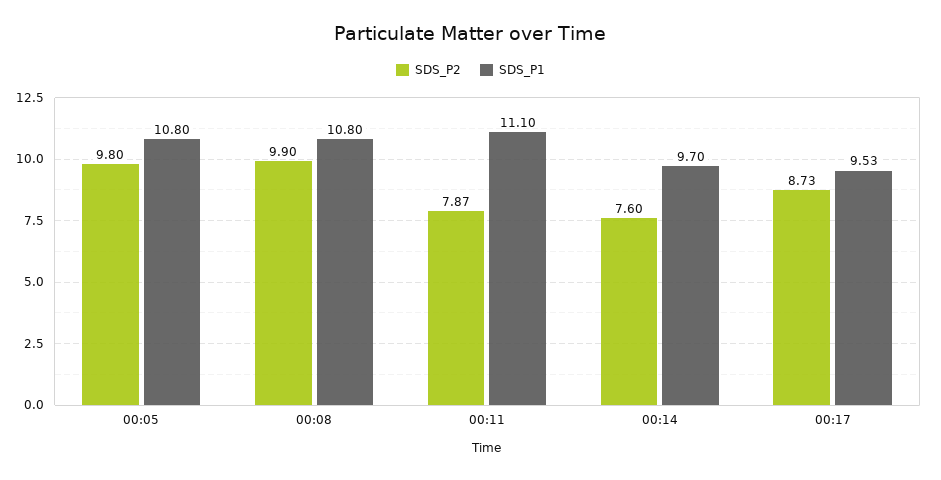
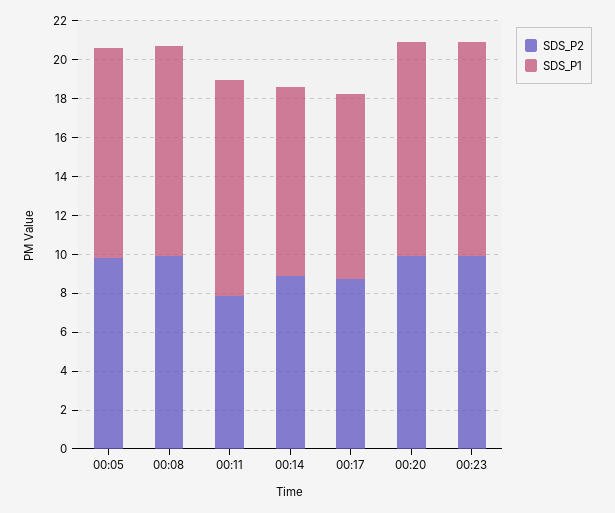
SDS_P2, 00:14: 7.6 -> 9
SDS_P2, 00:20: none -> 10
SDS_P1, 00:20: none -> 11
SDS_P2, 00:23: none -> 10
SDS_P1, 00:23: none -> 11

